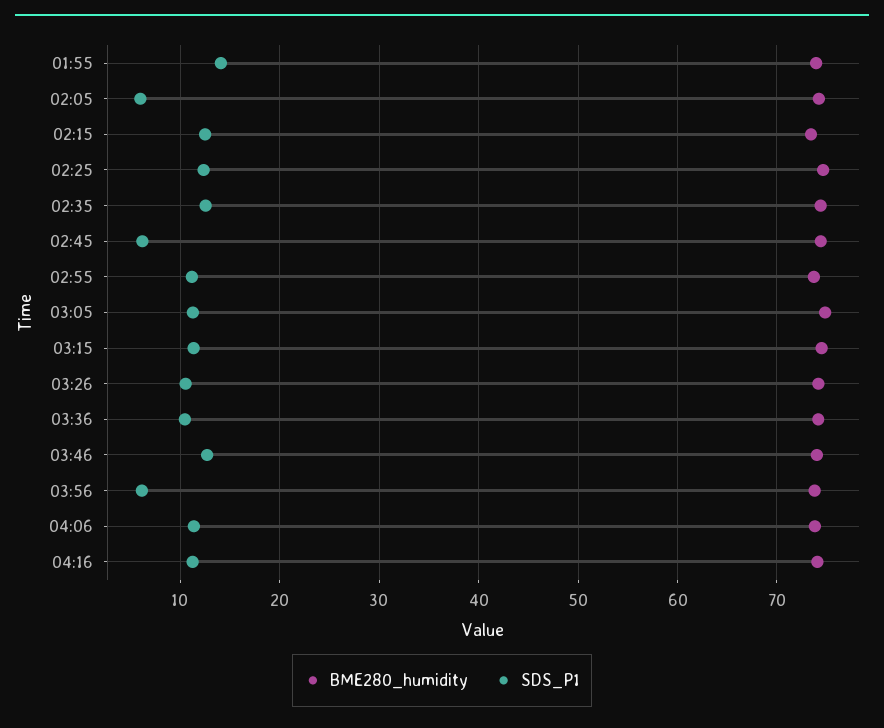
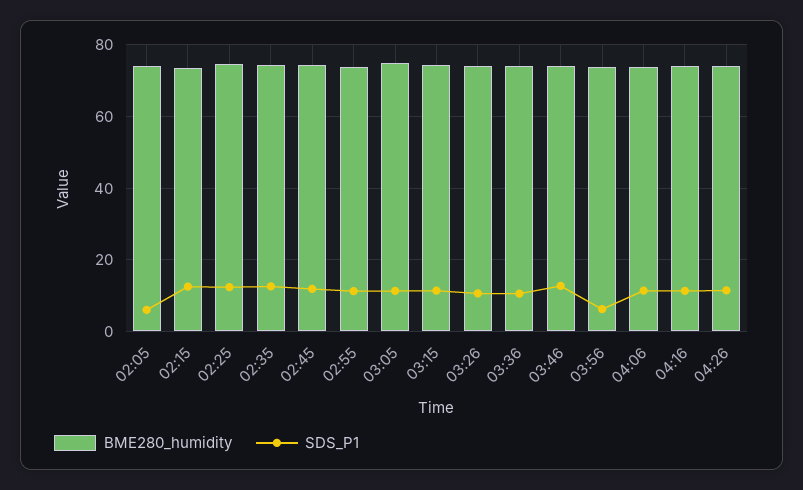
BME280_humidity, 01:55: 74 -> none
SDS_P1, 01:55: 14 -> none
SDS_P1, 02:45: 6 -> 12
BME280_humidity, 04:26: none -> 74
SDS_P1, 04:26: none -> 12

